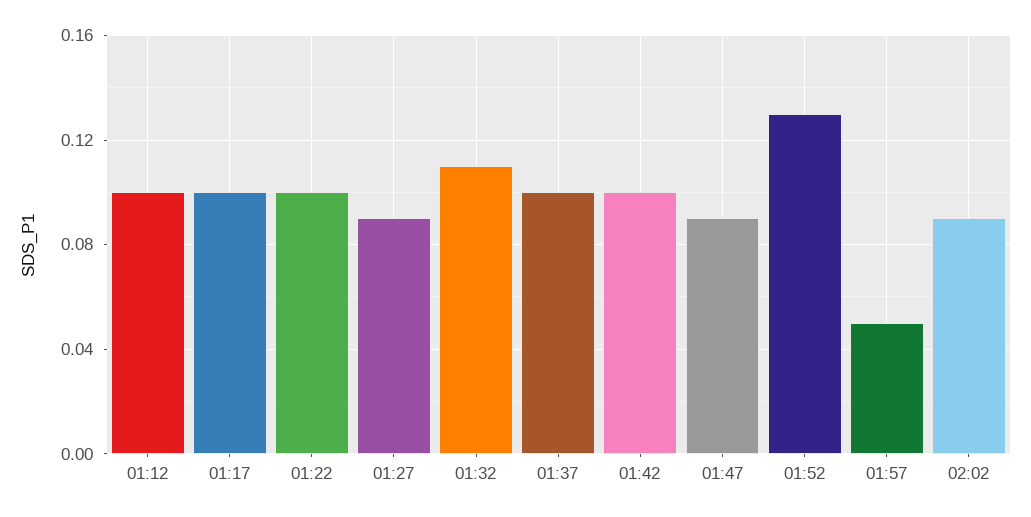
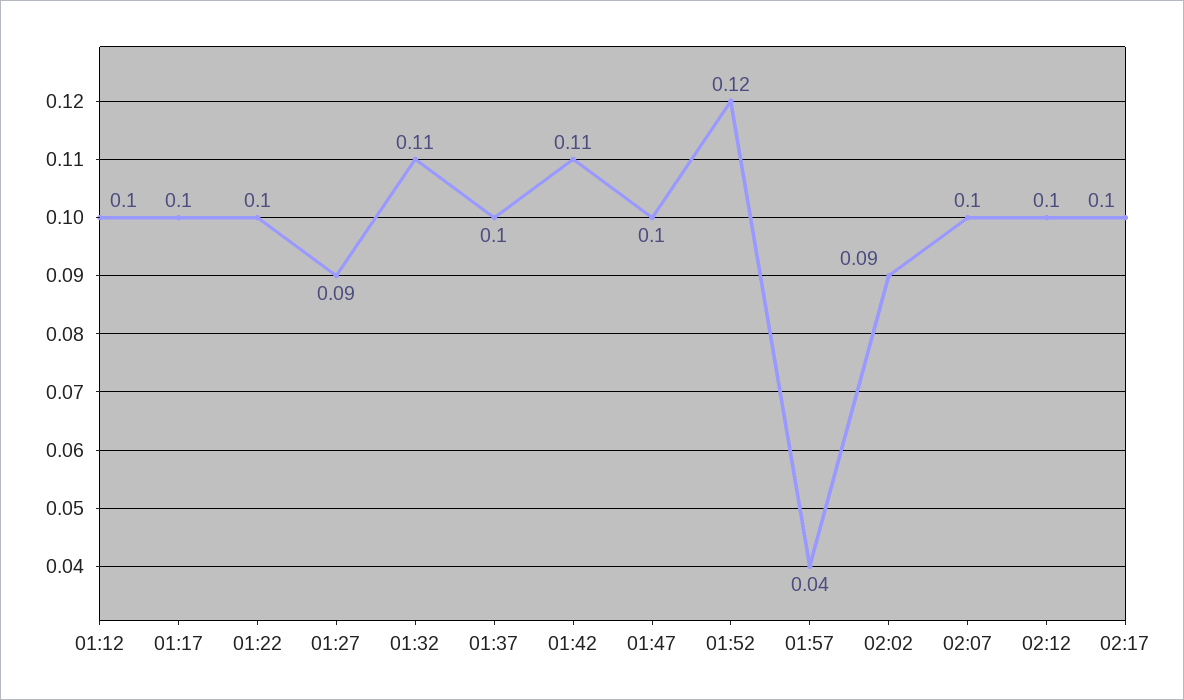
01:42: 0.1 -> 0.11
01:47: 0.09 -> 0.1
01:52: 0.13 -> 0.12
01:57: 0.05 -> 0.04
02:07: none -> 0.1
02:12: none -> 0.1
02:17: none -> 0.1

